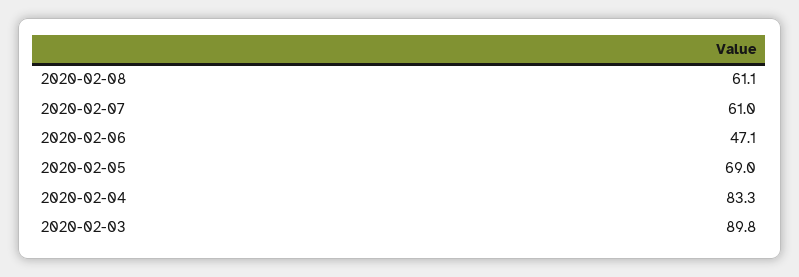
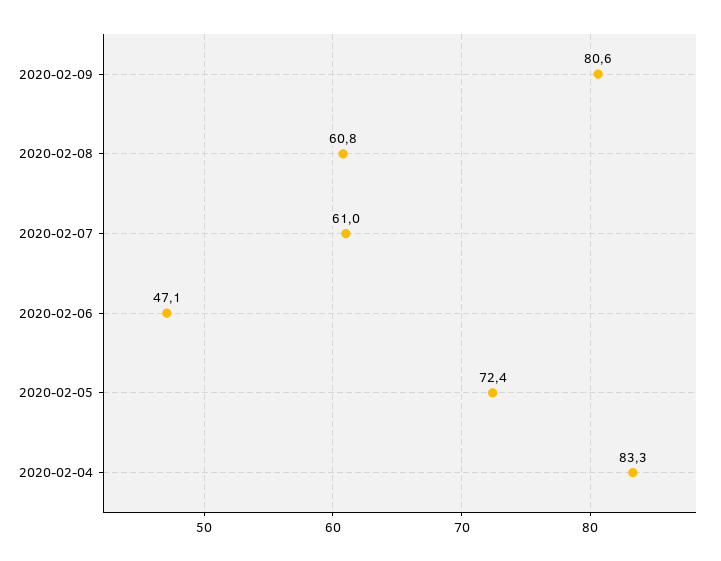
2020-02-08: 61.1 -> 60.8
2020-02-05: 69 -> 72.4
2020-02-03: 89.8 -> none
2020-02-09: none -> 80.6

